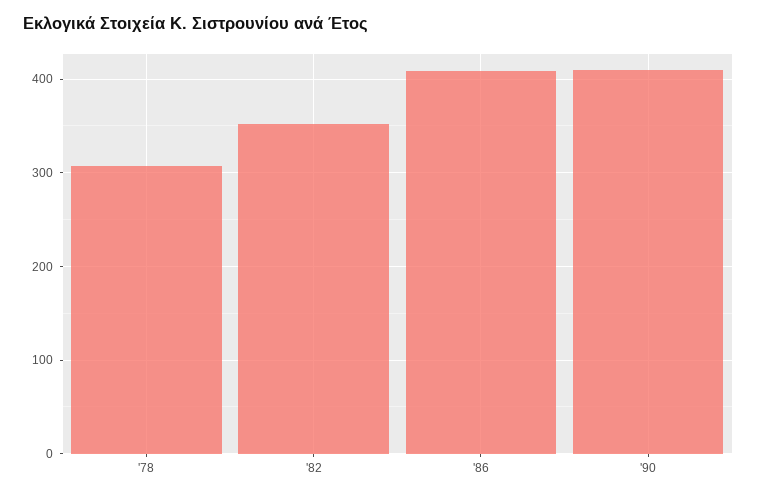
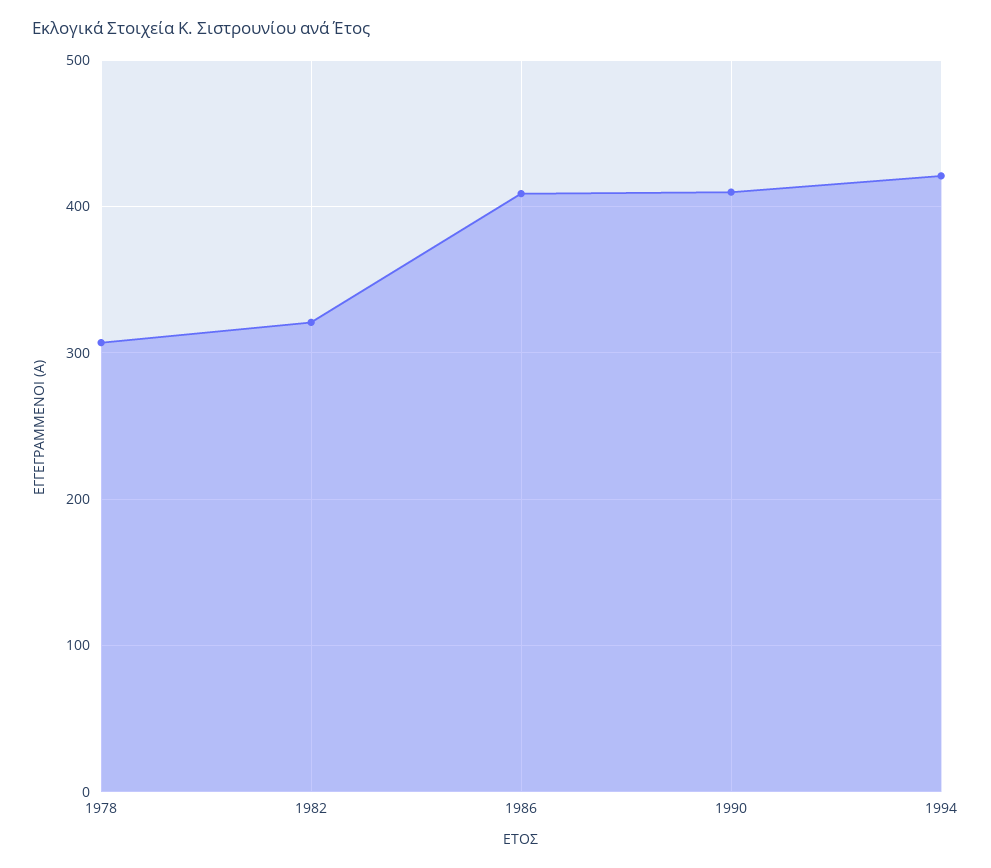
'82: 350 -> 320
1994: none -> 420

